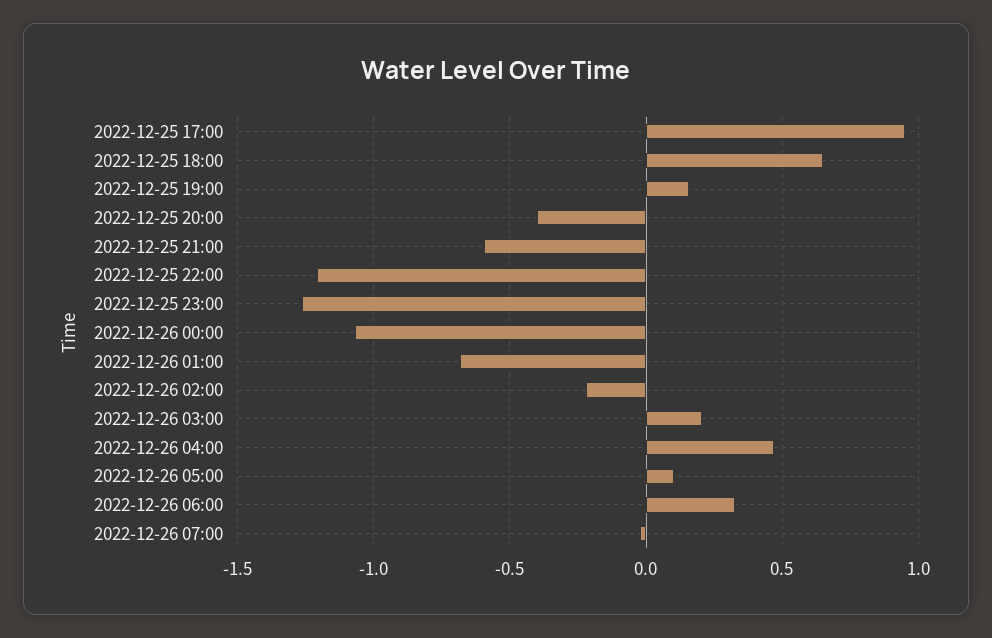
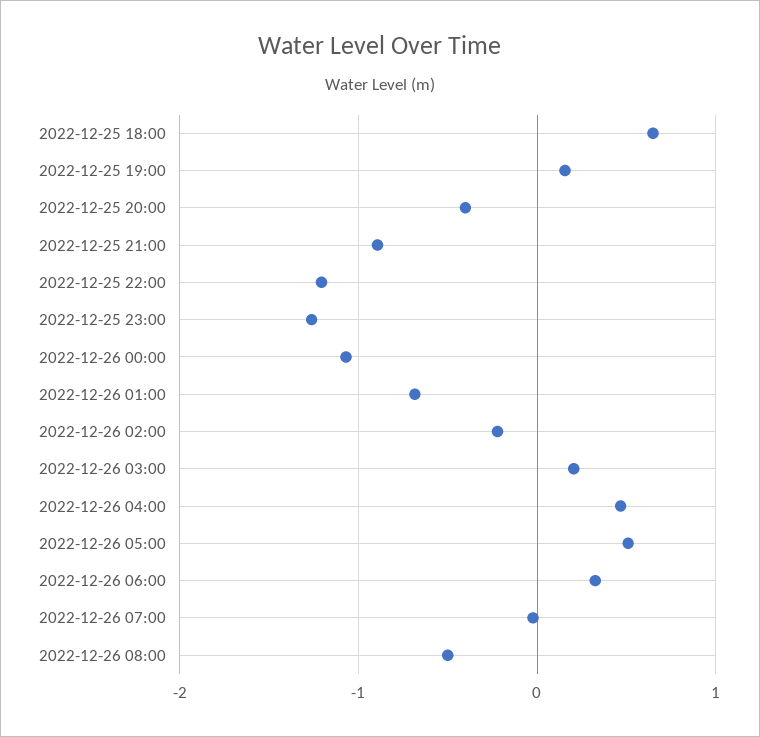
2022-12-25 17:00: 0.95 -> none
2022-12-25 21:00: -0.6 -> -0.9
2022-12-26 05:00: 0.1 -> 0.5
2022-12-26 08:00: none -> -0.5

